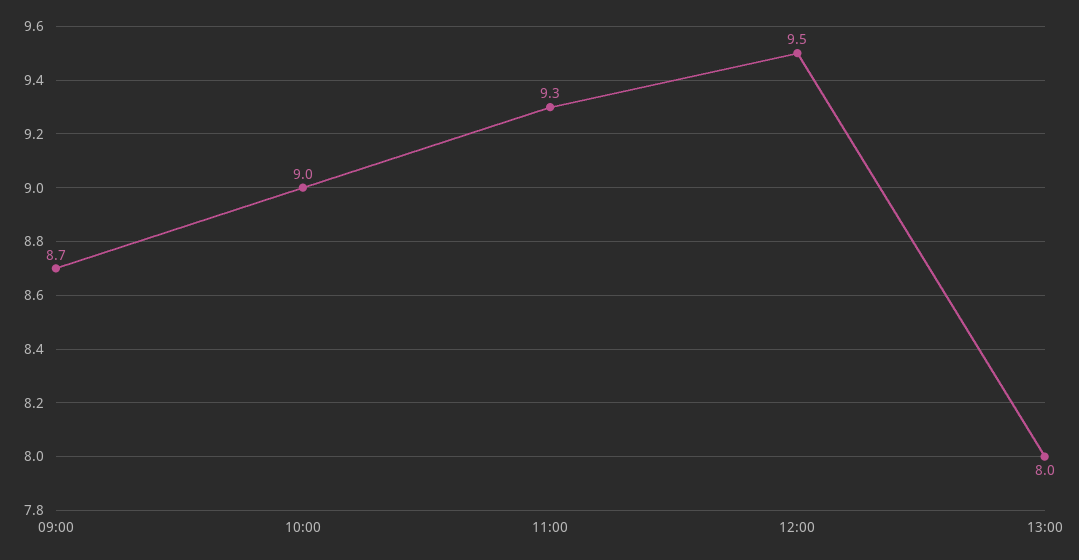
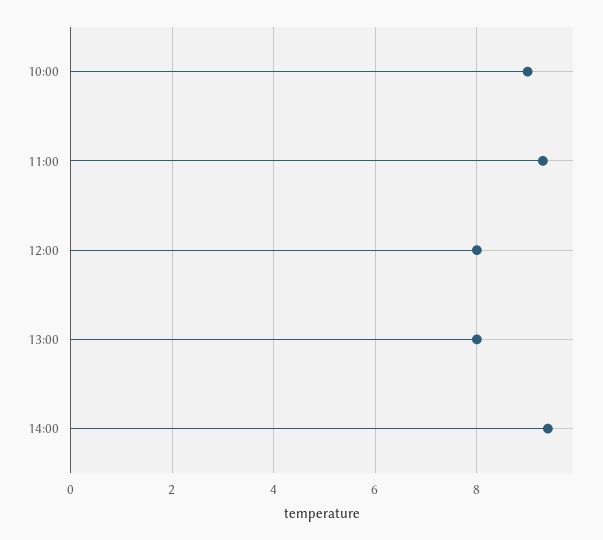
09:00: 8.7 -> none
12:00: 9.5 -> 8
14:00: none -> 9.5

